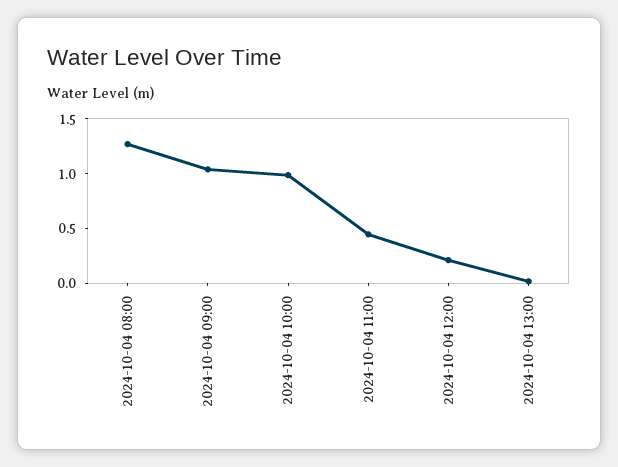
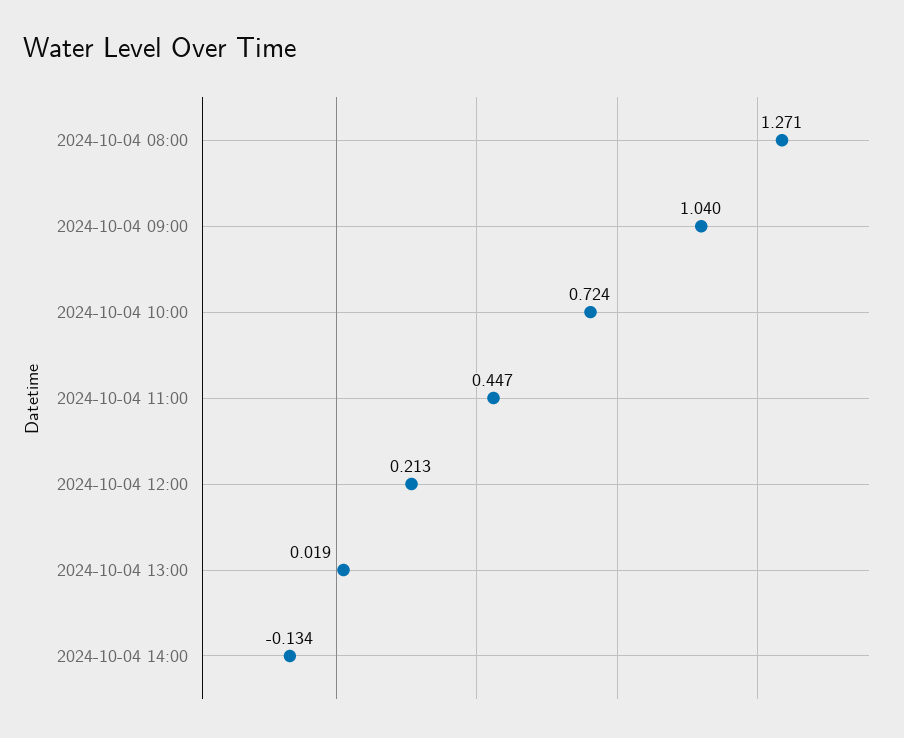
2024-10-04 10:00: 1 -> 0.724
2024-10-04 14:00: none -> -0.134

